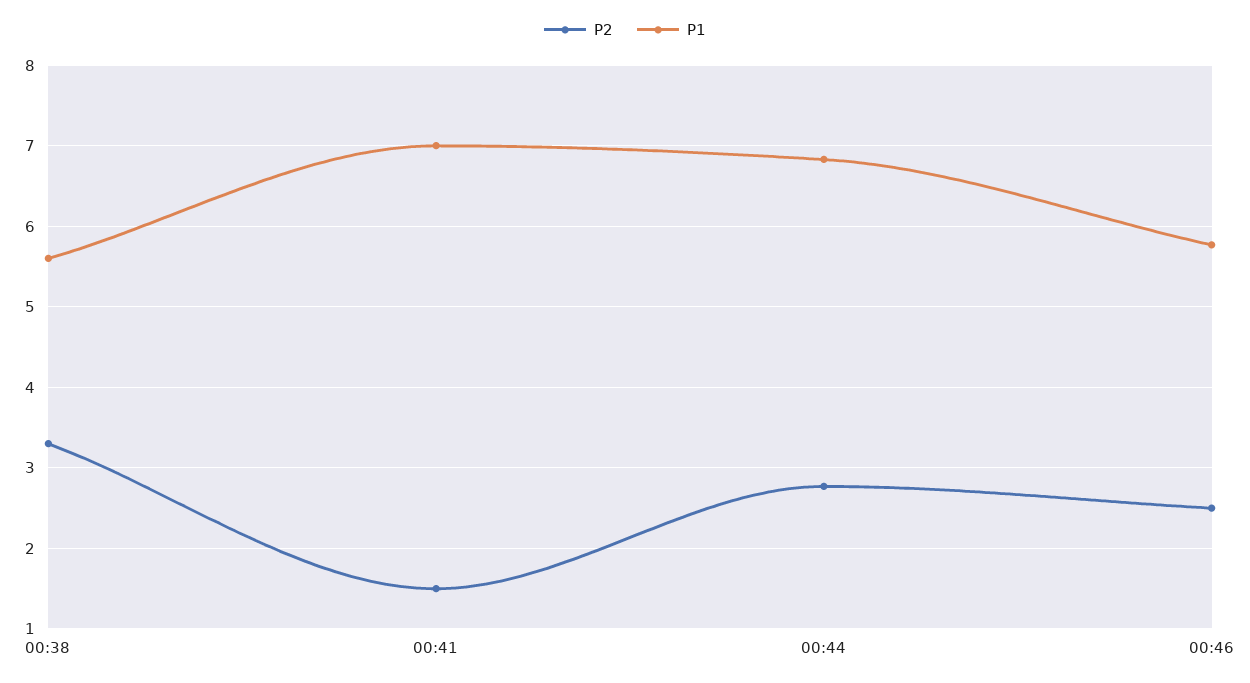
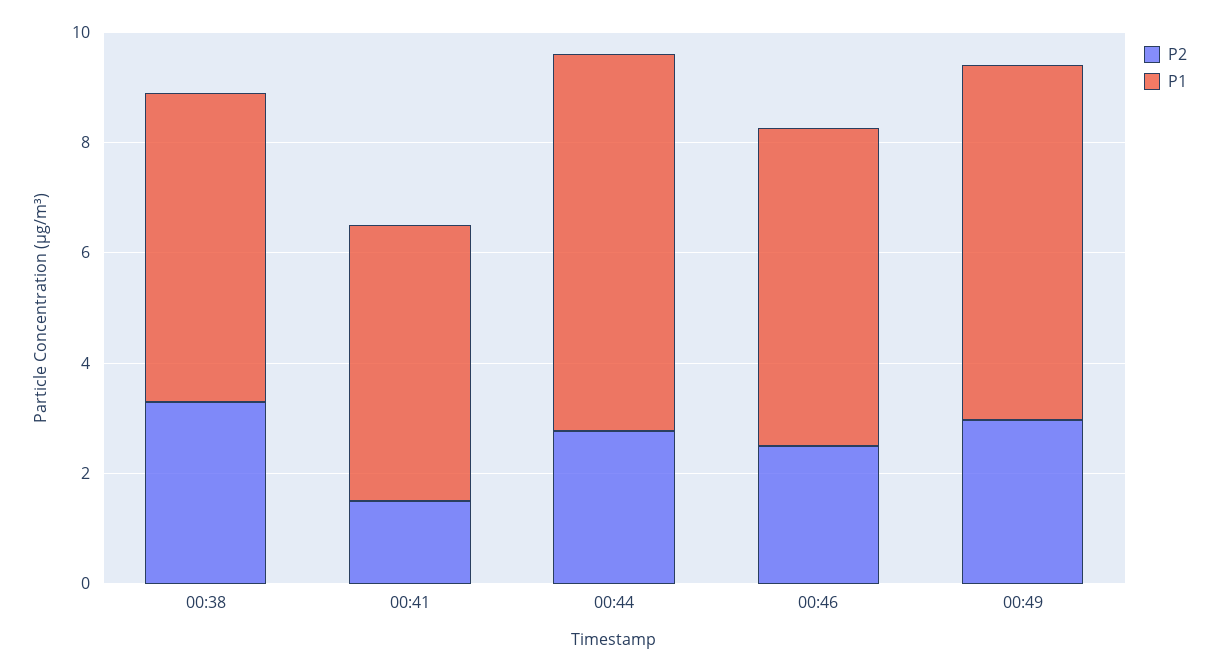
P1, 00:41: 7 -> 5
P2, 00:49: none -> 3
P1, 00:49: none -> 6.5

